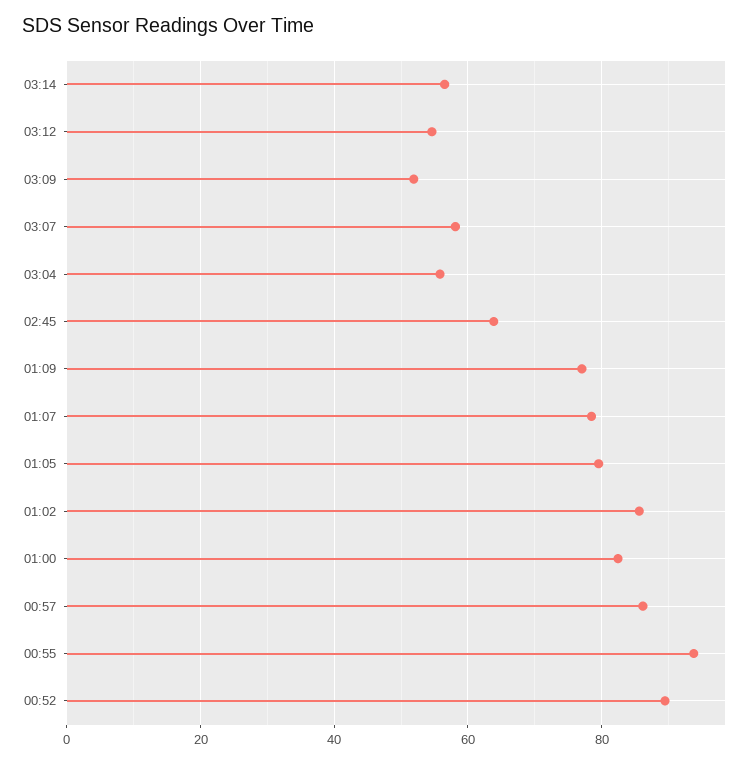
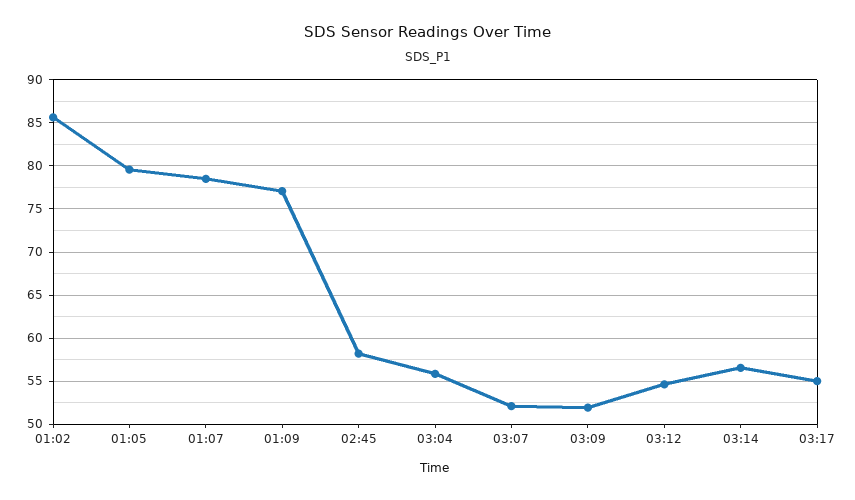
03:07: 58 -> 52
02:45: 64 -> 58
01:00: 82 -> none
00:57: 86 -> none
00:55: 94 -> none
00:52: 90 -> none
03:17: none -> 55

